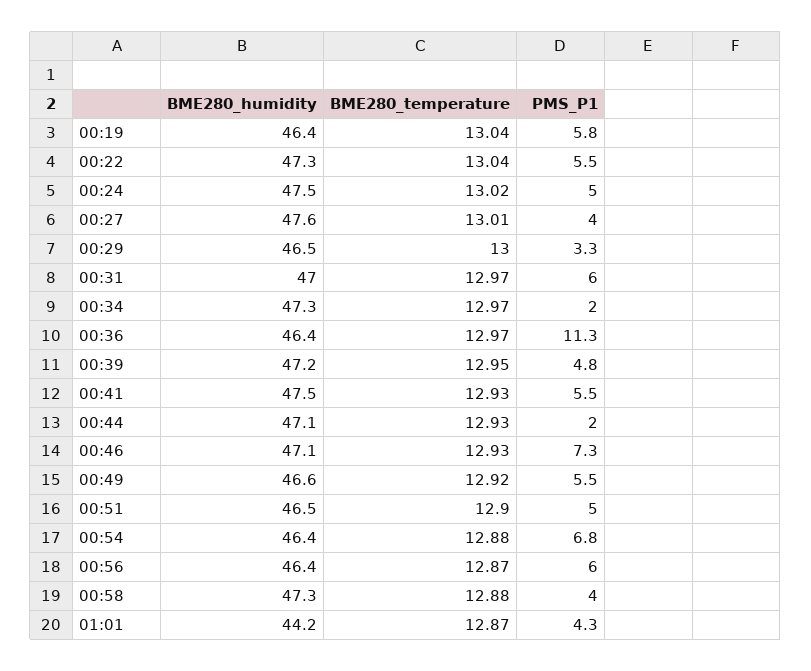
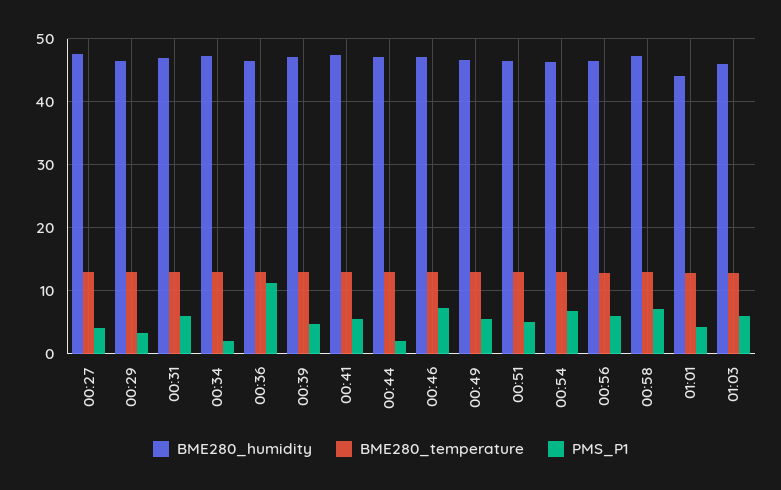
BME280_humidity, 00:19: 46.4 -> none
BME280_temperature, 00:19: 13.04 -> none
PMS_P1, 00:19: 5.8 -> none
BME280_humidity, 00:22: 47.3 -> none
BME280_temperature, 00:22: 13.04 -> none
PMS_P1, 00:22: 5.5 -> none
BME280_humidity, 00:24: 47.5 -> none
BME280_temperature, 00:24: 13.02 -> none
PMS_P1, 00:24: 5 -> none
PMS_P1, 00:58: 4 -> 7
BME280_humidity, 01:03: none -> 46
BME280_temperature, 01:03: none -> 13
PMS_P1, 01:03: none -> 6

